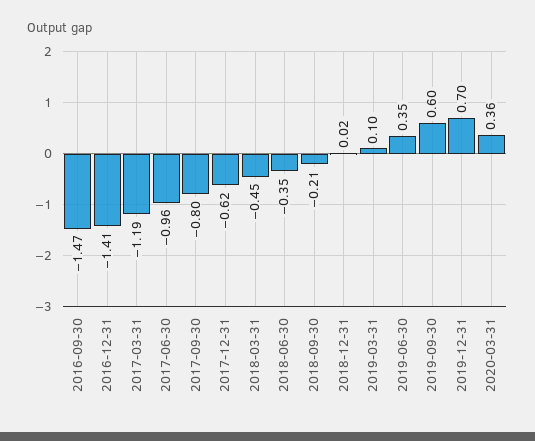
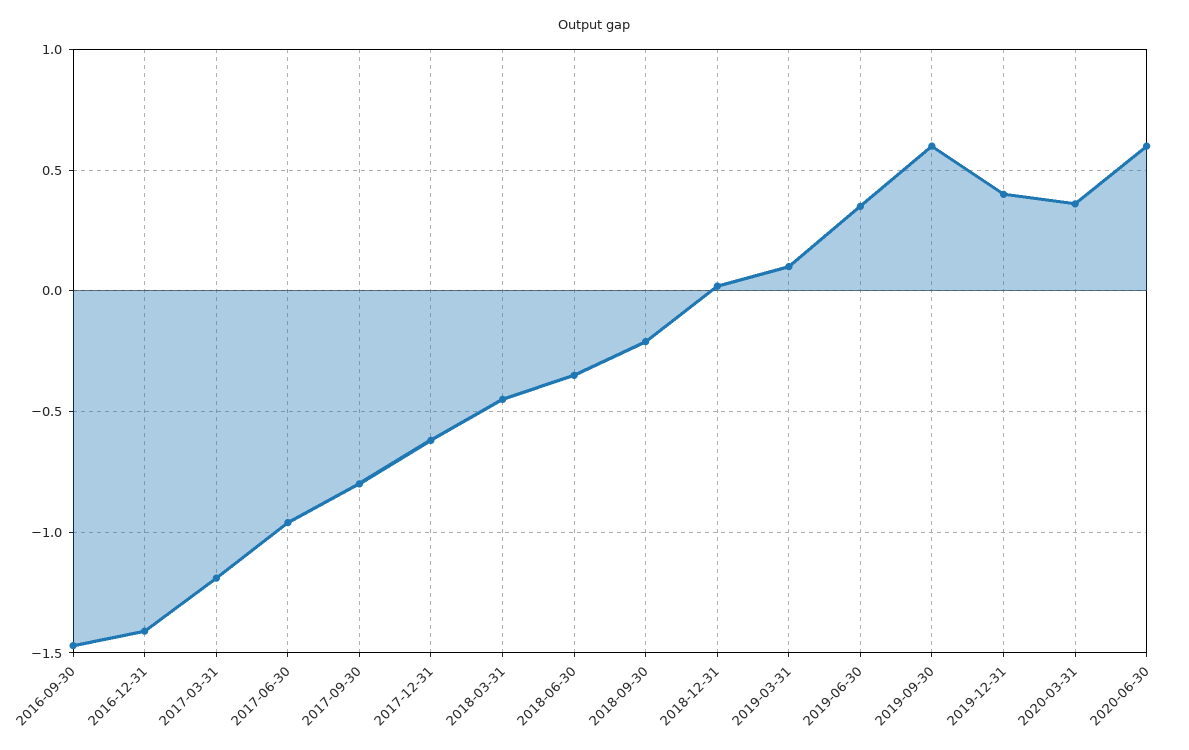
2019-12-31: 0.7 -> 0.4
2020-06-30: none -> 0.6

